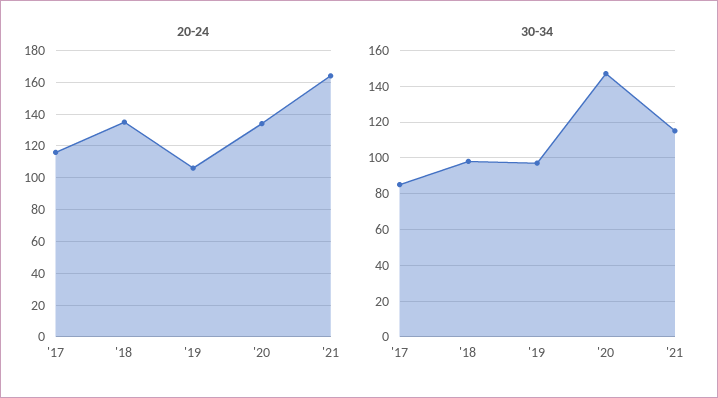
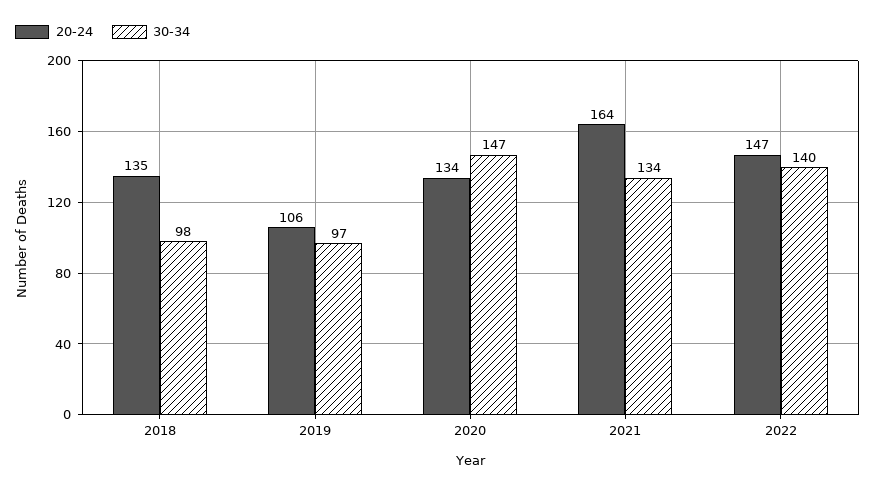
20-24, '17: 115 -> none
30-34, '17: 85 -> none
30-34, '21: 115 -> 134
20-24, 2022: none -> 147
30-34, 2022: none -> 140

